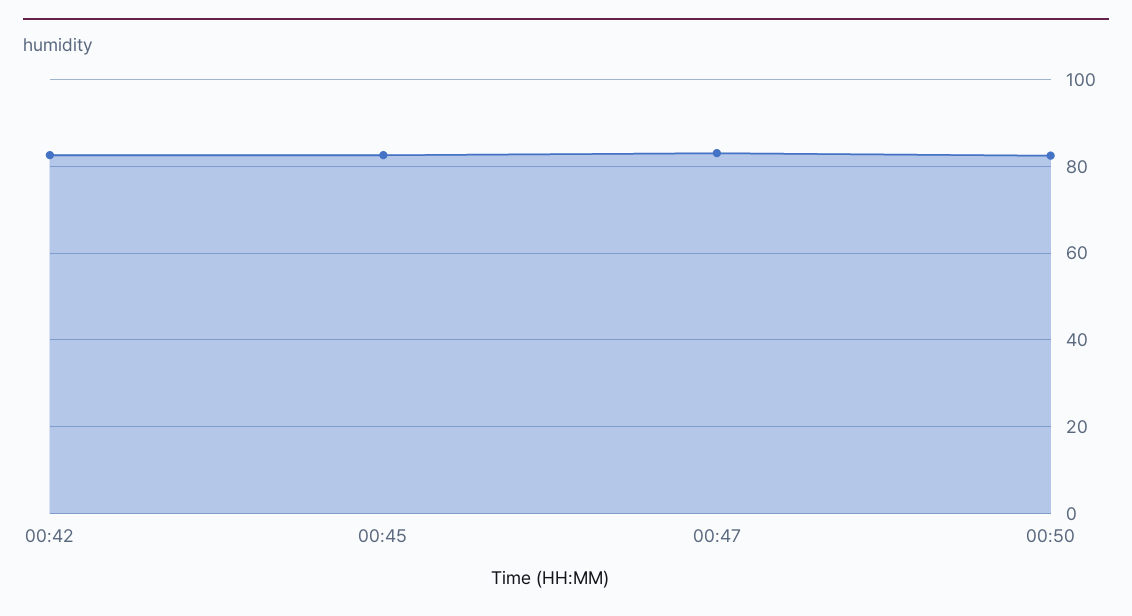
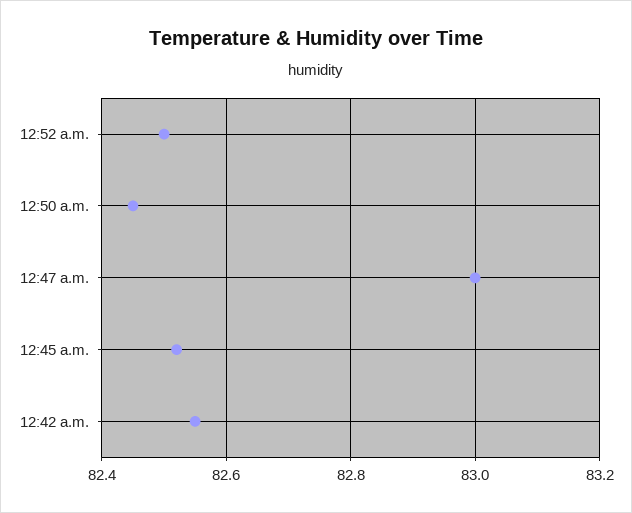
12:52 a.m.: none -> 82.5

